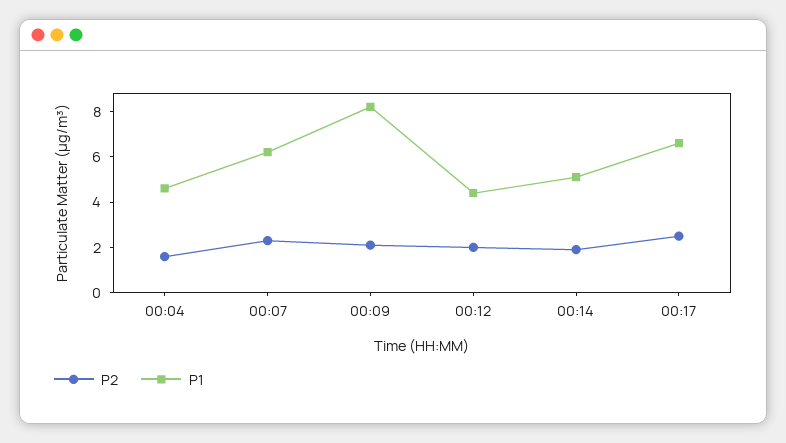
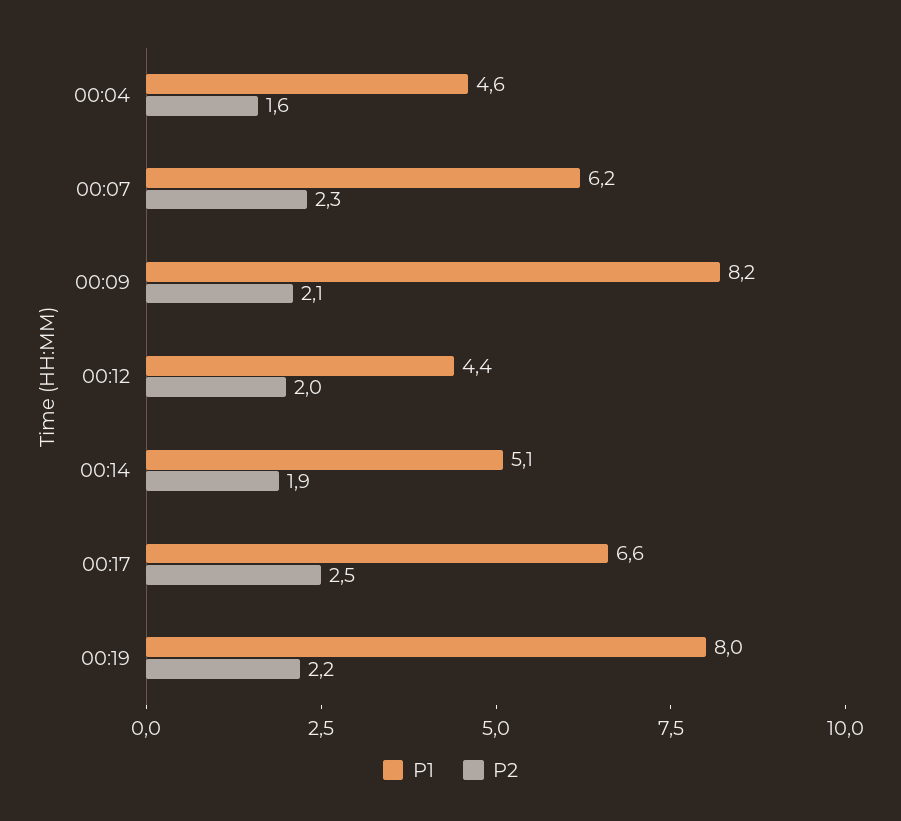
P1, 00:19: none -> 8
P2, 00:19: none -> 2.2

